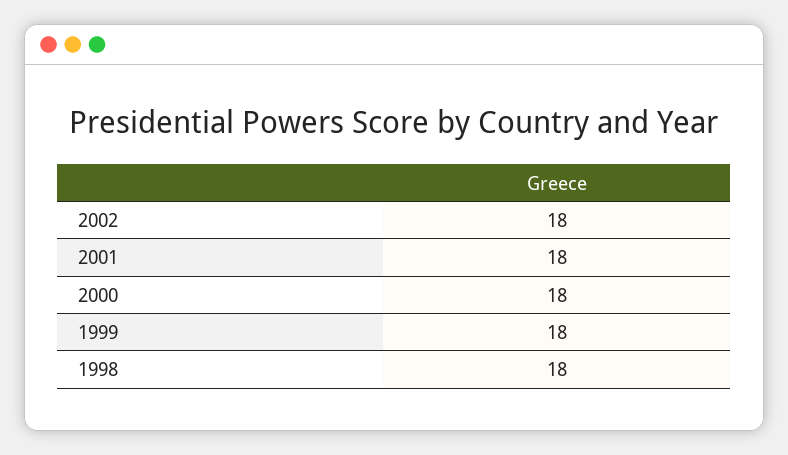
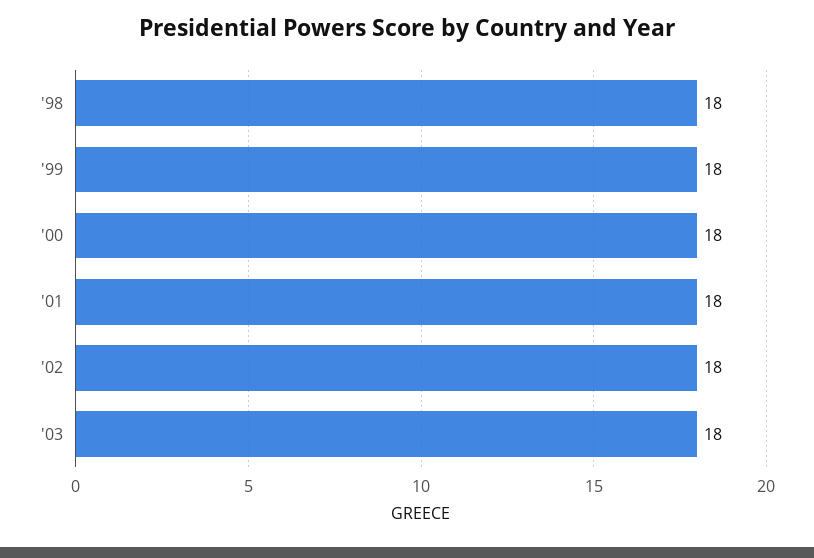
'03: none -> 18

